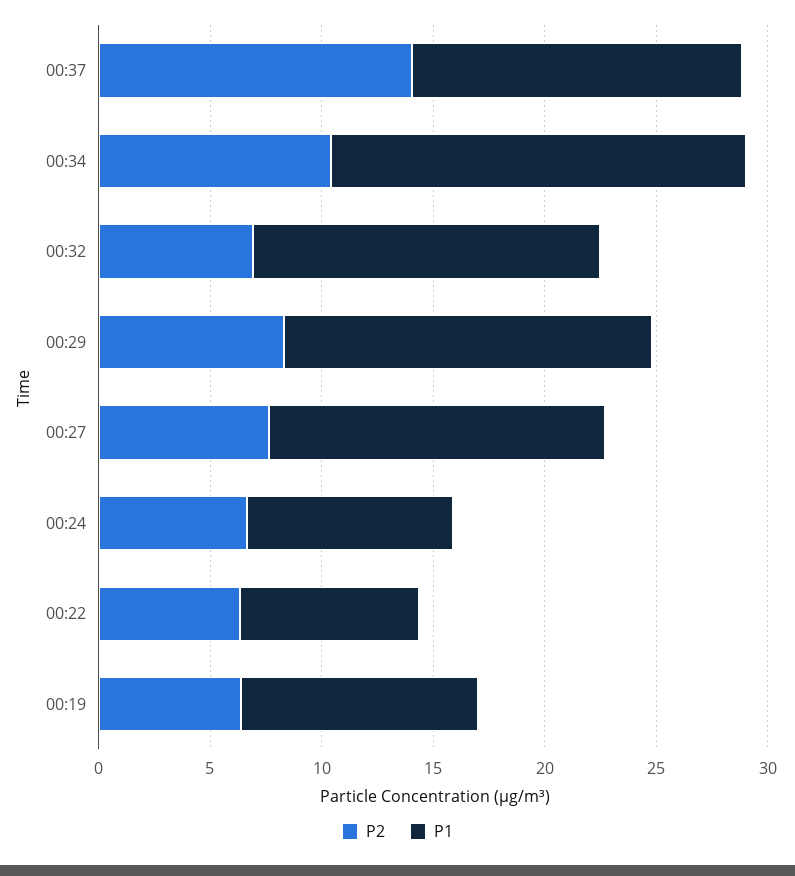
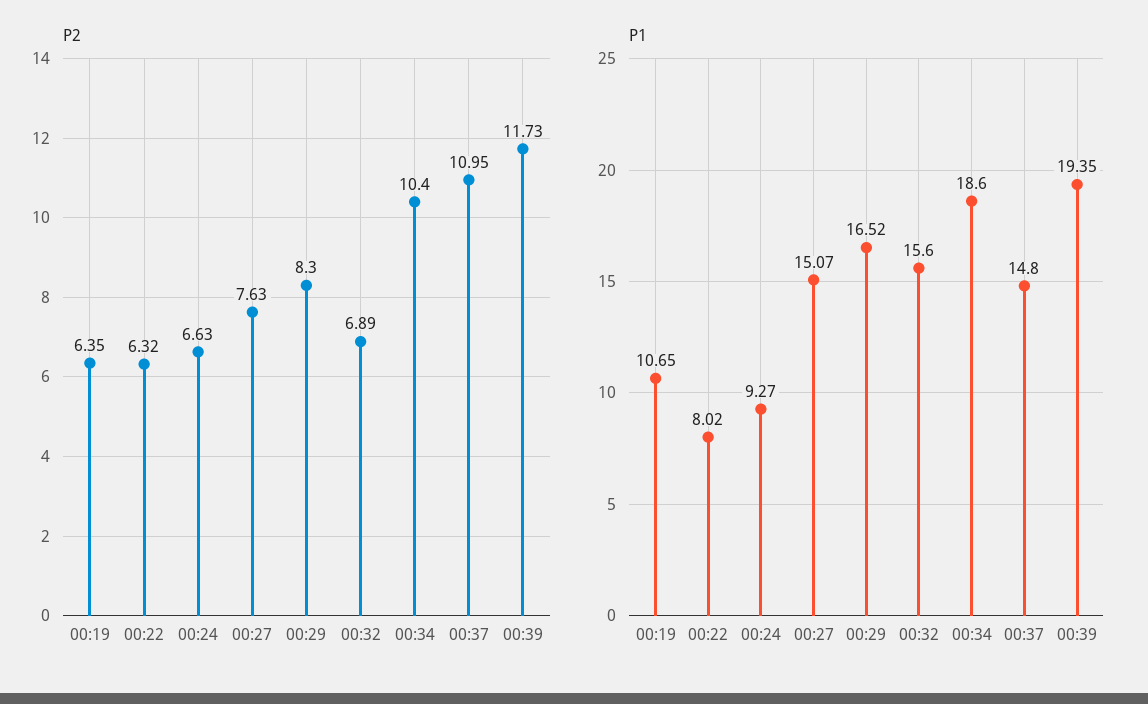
P2, 00:37: 14 -> 10.95
P2, 00:39: none -> 11.73
P1, 00:39: none -> 19.35

